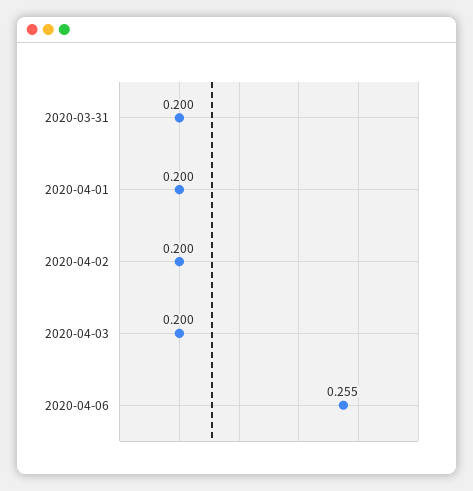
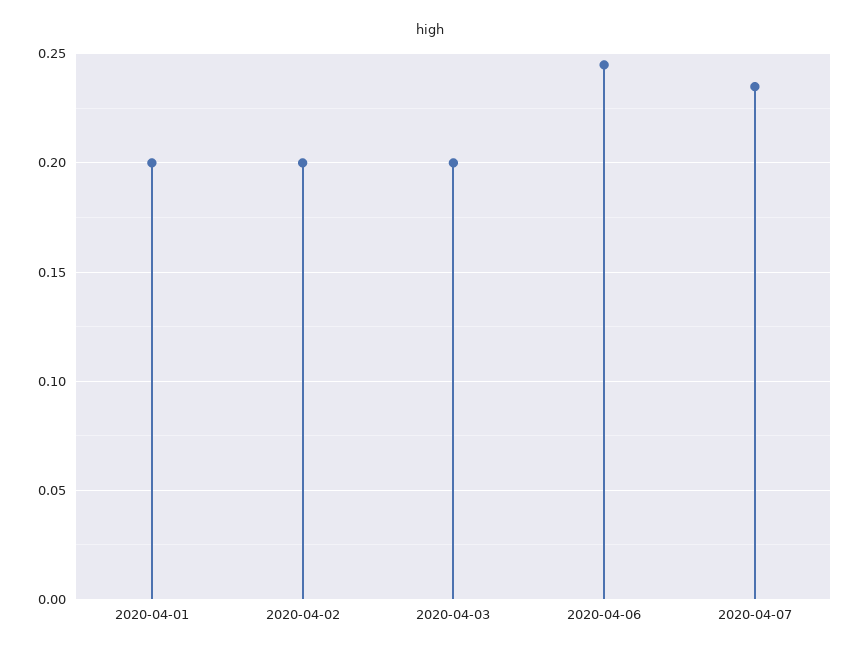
2020-03-31: 0.2 -> none
2020-04-06: 0.255 -> 0.245
2020-04-07: none -> 0.235

